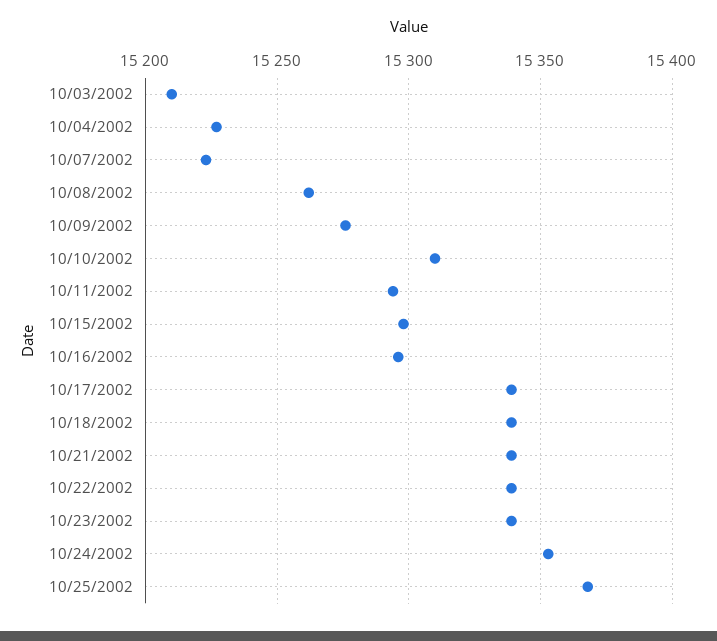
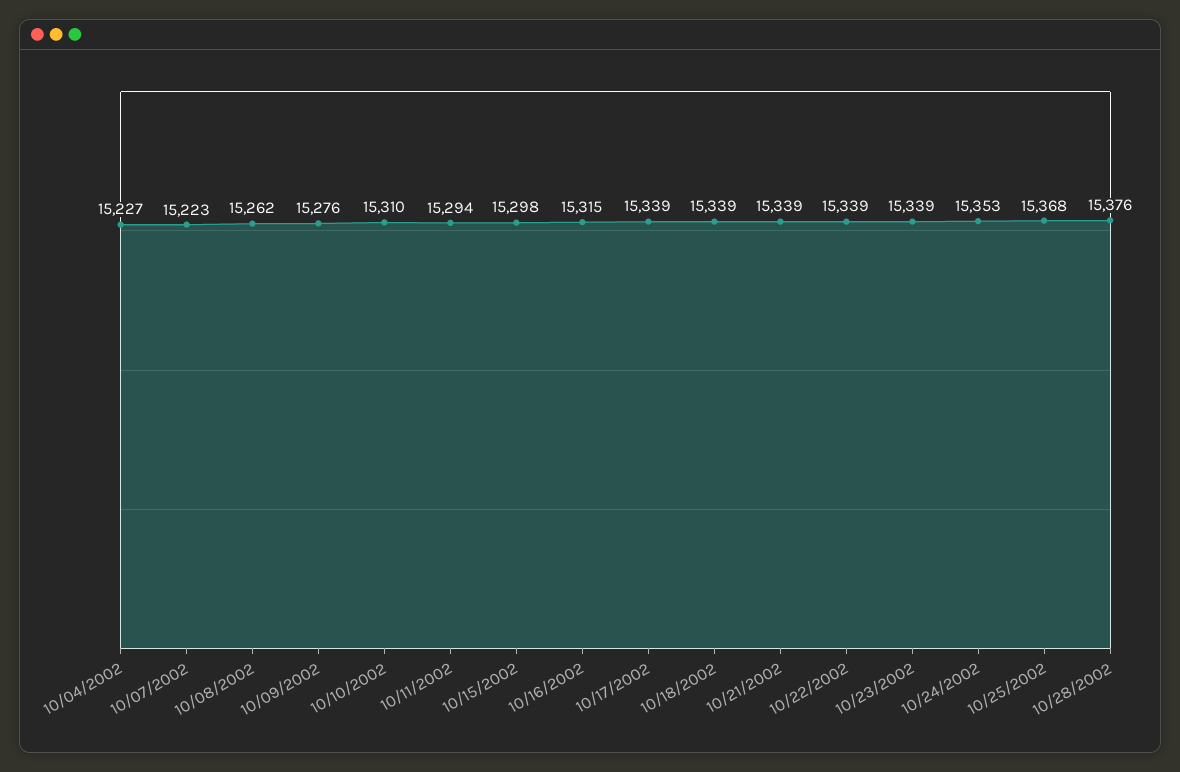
10/03/2002: 15210 -> none
10/16/2002: 15295 -> 15315
10/28/2002: none -> 15376

